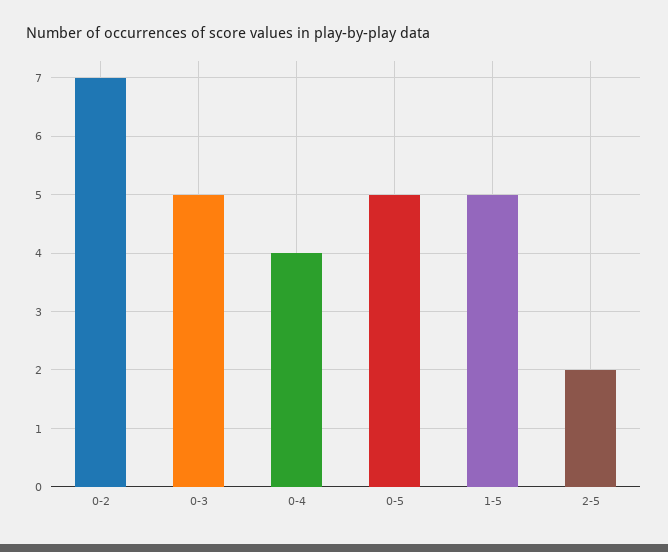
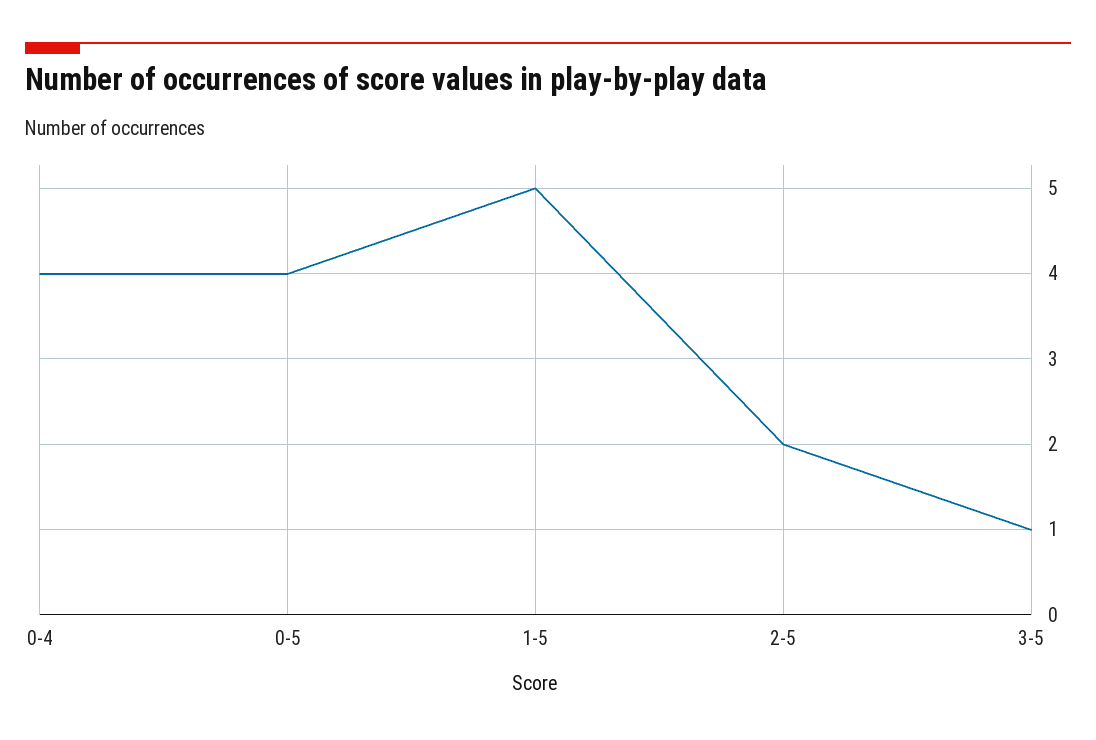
0-2: 7 -> none
0-3: 5 -> none
0-5: 5 -> 4
3-5: none -> 1

